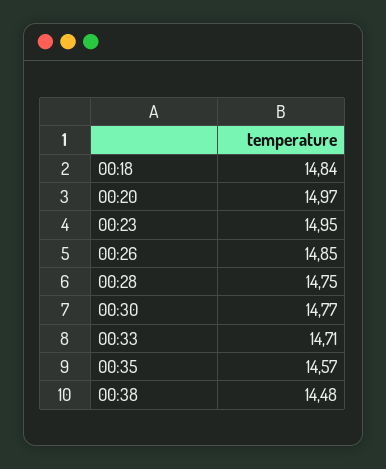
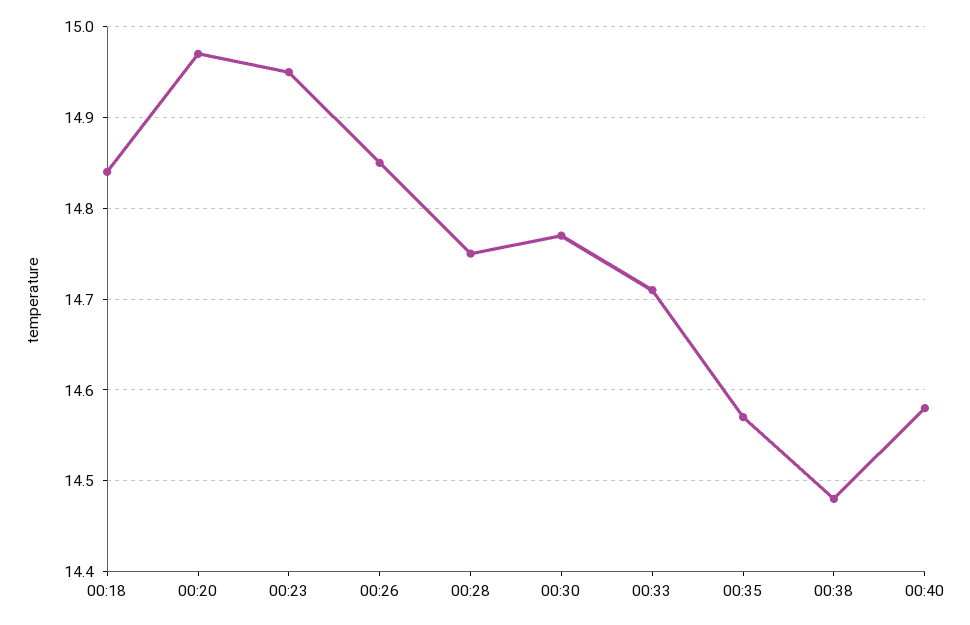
00:40: none -> 14.58

